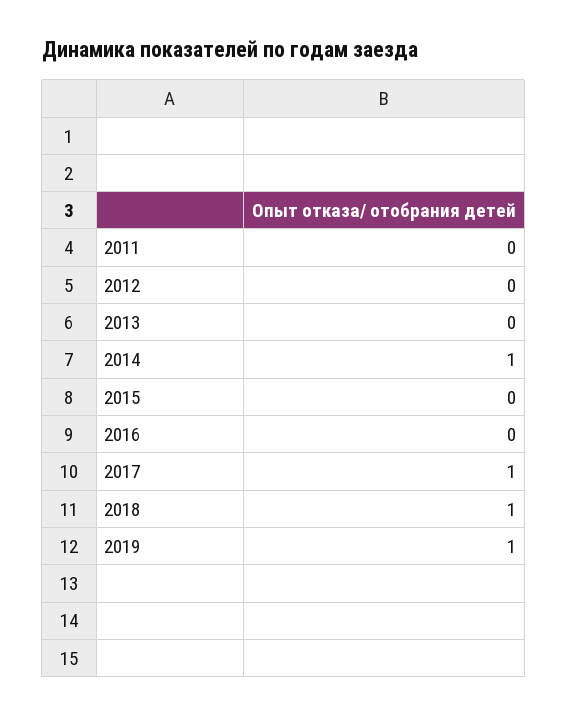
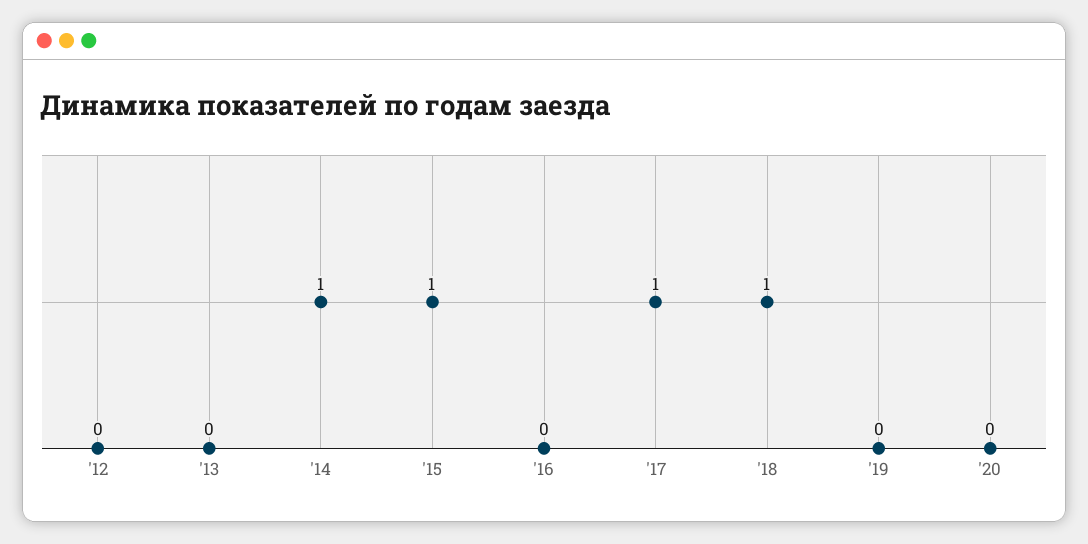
2011: 0 -> none
2015: 0 -> 1
2019: 1 -> 0
'20: none -> 0

